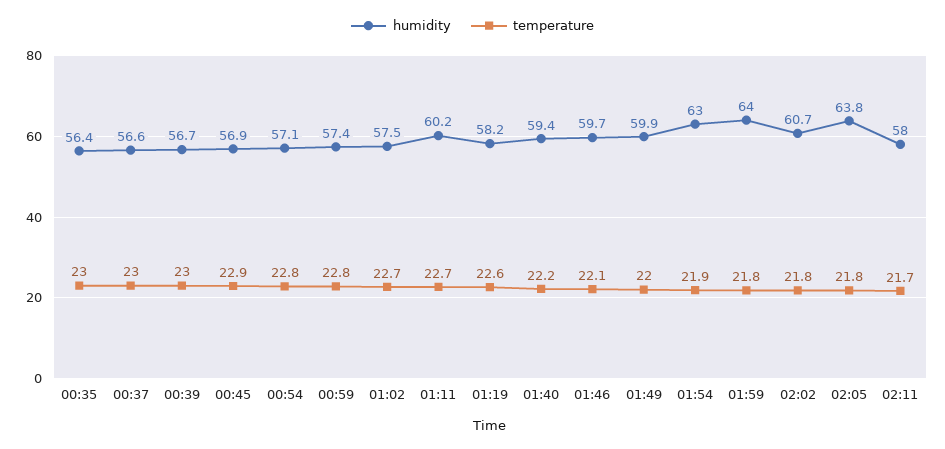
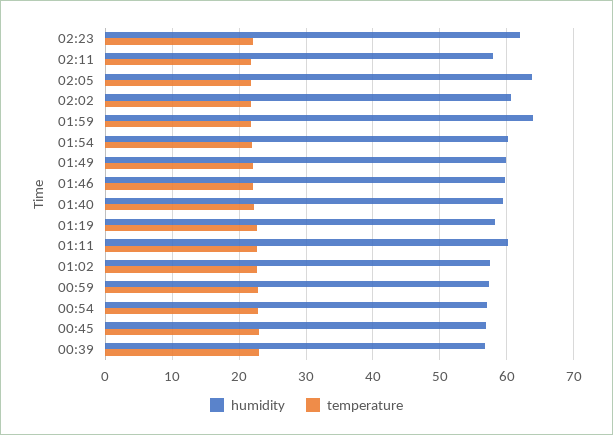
humidity, 00:35: 56.4 -> none
temperature, 00:35: 23 -> none
humidity, 00:37: 56.6 -> none
temperature, 00:37: 23 -> none
humidity, 01:54: 63 -> 60
humidity, 02:23: none -> 62
temperature, 02:23: none -> 22

